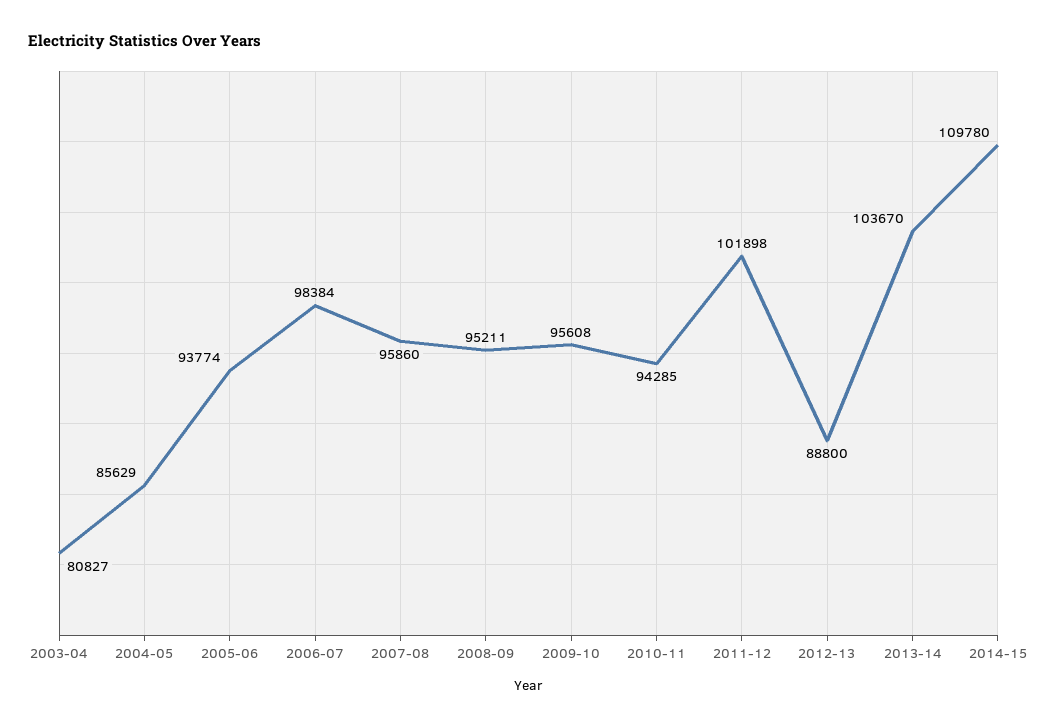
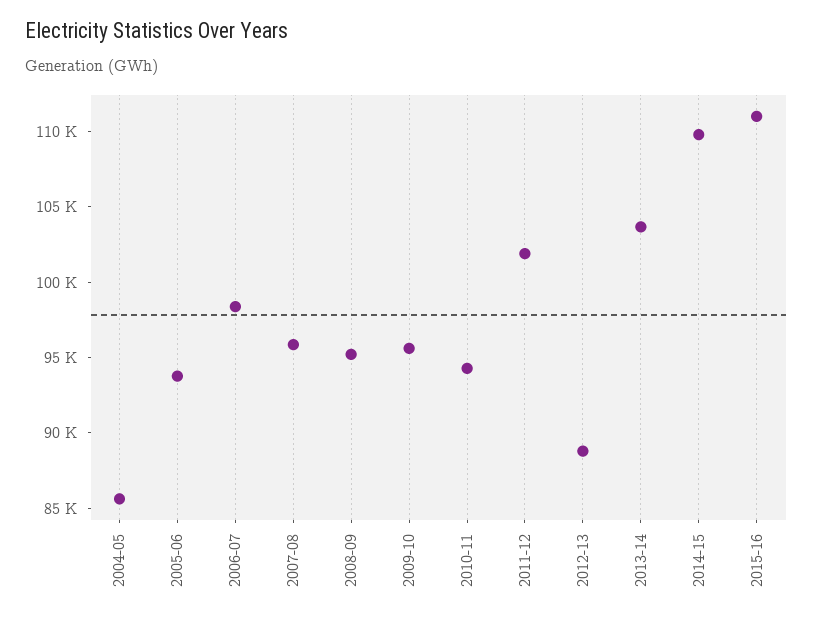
2003-04: 80827 -> none
2015-16: none -> 111000

